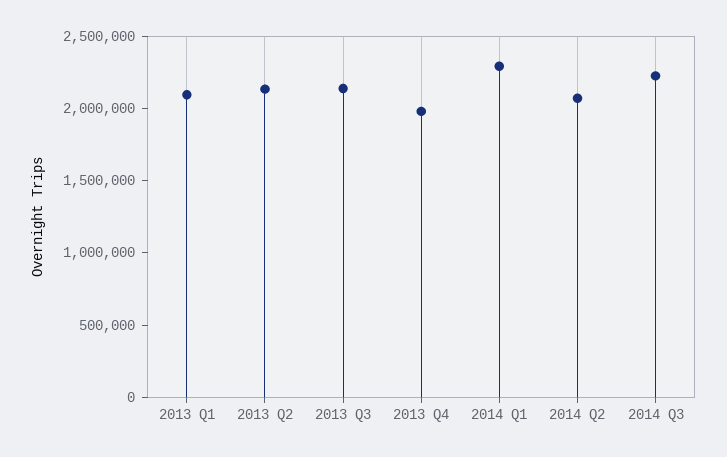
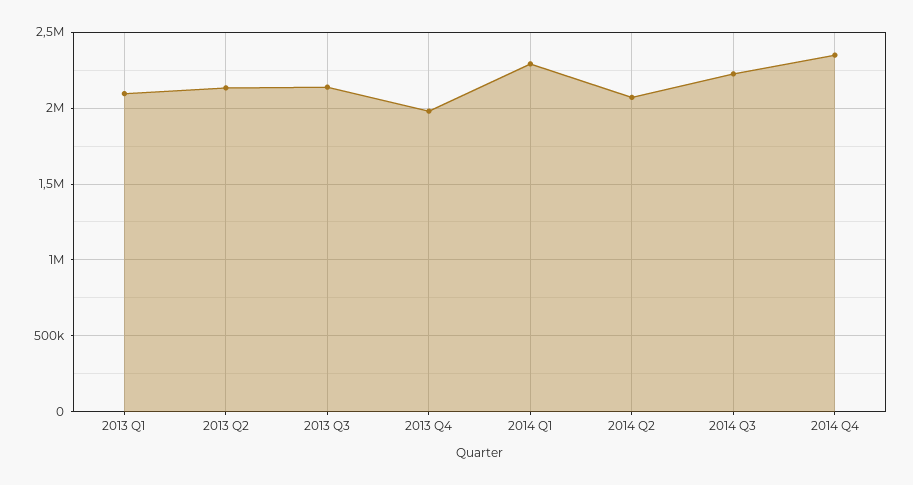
2014 Q4: none -> 2350000

